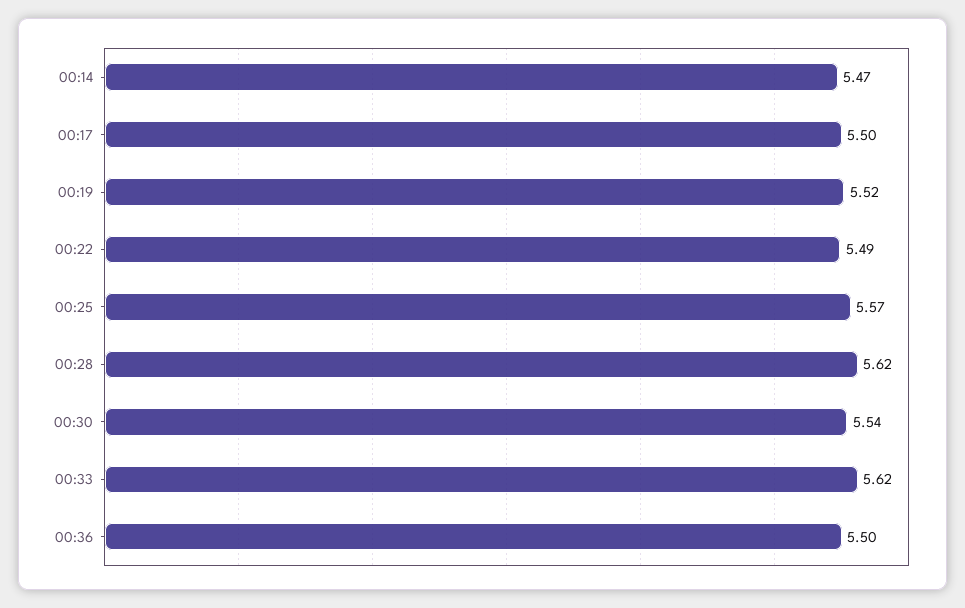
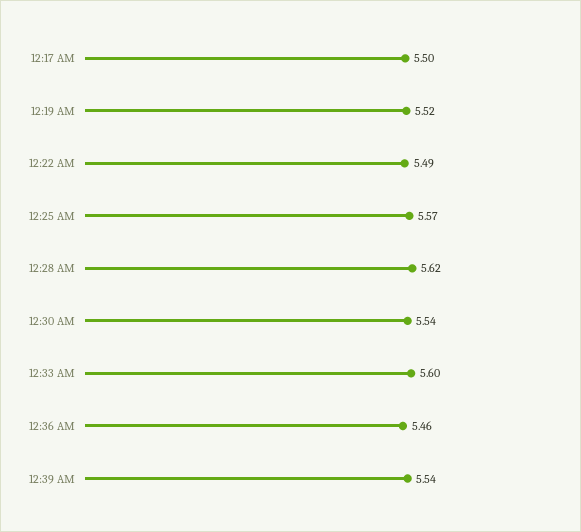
00:14: 5.47 -> none
00:33: 5.62 -> 5.6
00:36: 5.5 -> 5.46
12:39 AM: none -> 5.54

